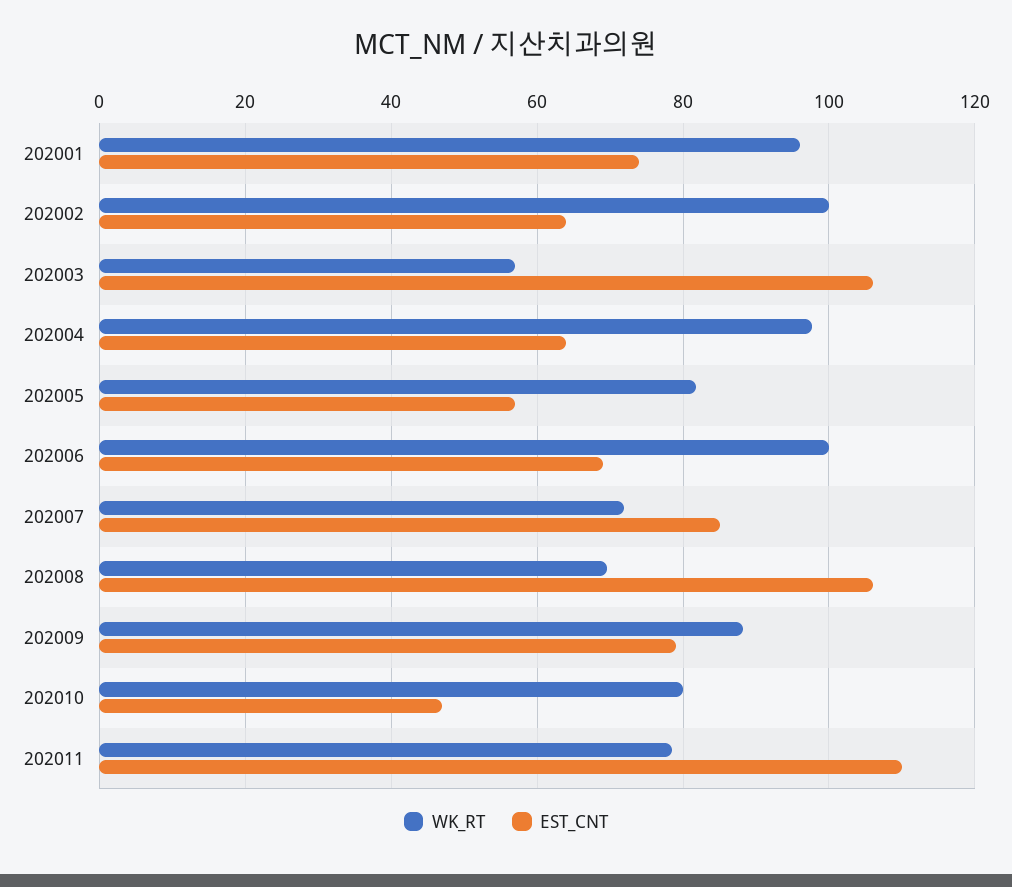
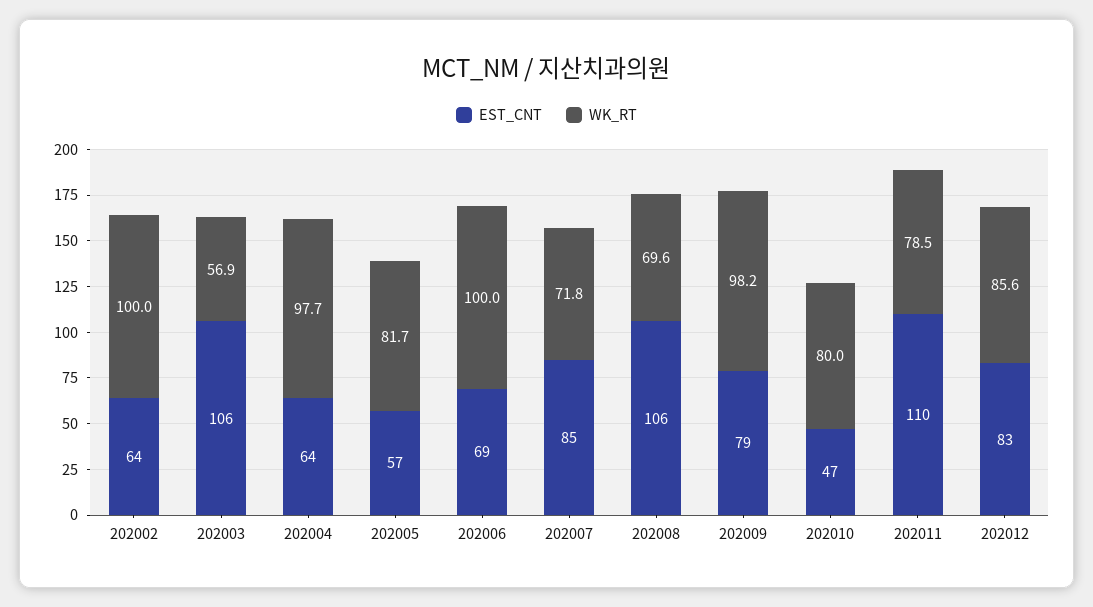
WK_RT, 202001: 96 -> none
EST_CNT, 202001: 74 -> none
WK_RT, 202009: 88 -> 98.2
EST_CNT, 202012: none -> 83
WK_RT, 202012: none -> 85.6

